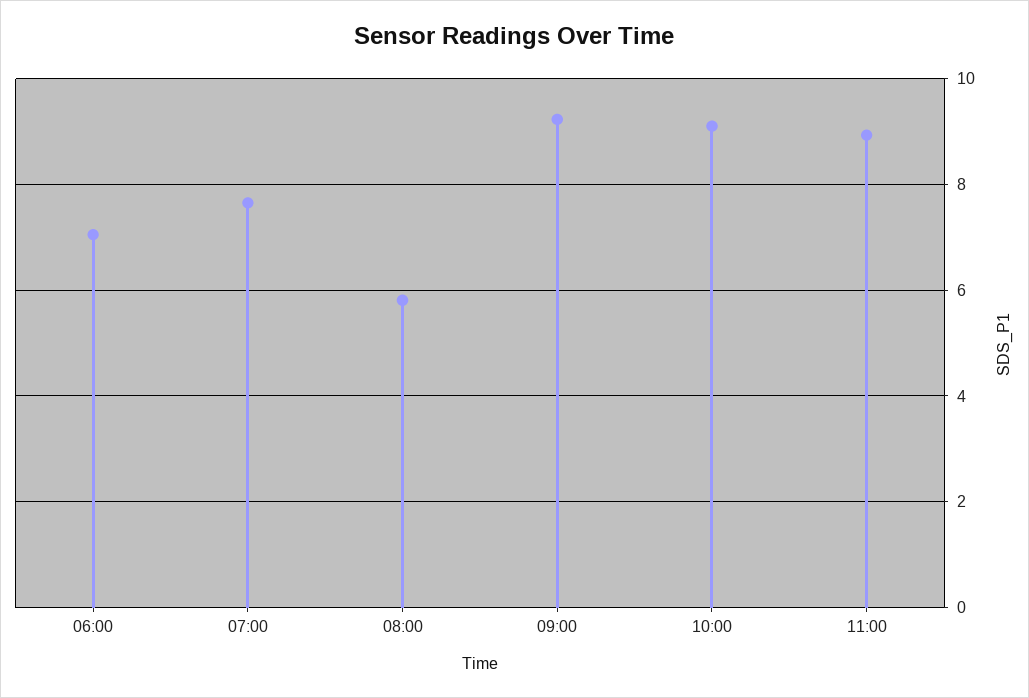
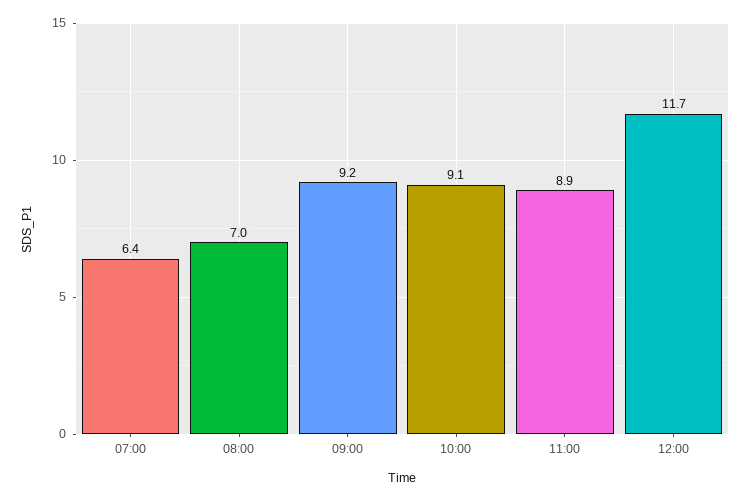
06:00: 7 -> none
07:00: 7.6 -> 6.4
08:00: 5.8 -> 7
12:00: none -> 11.7

